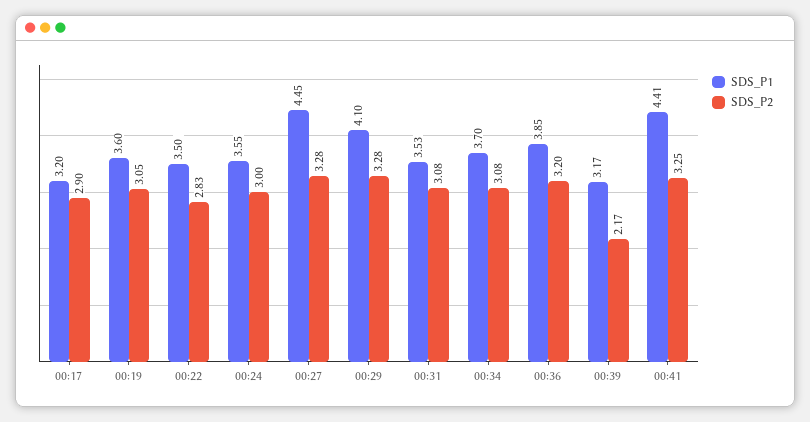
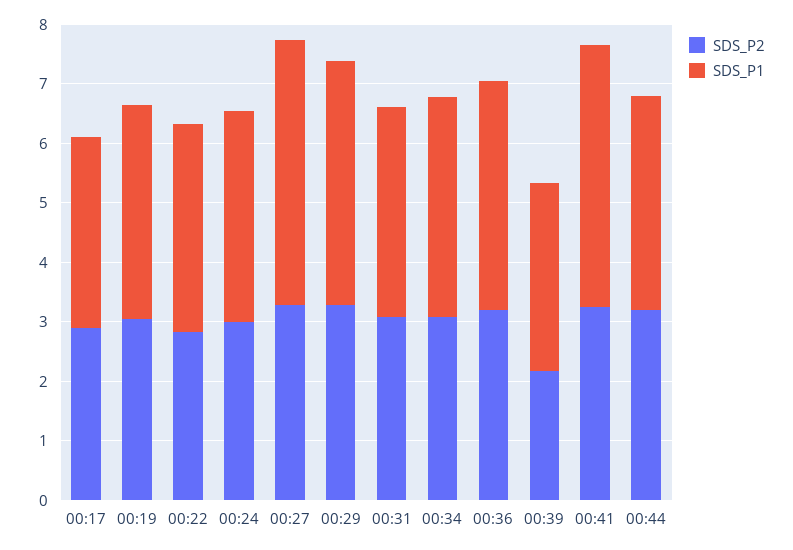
SDS_P2, 00:44: none -> 3.2
SDS_P1, 00:44: none -> 3.6

